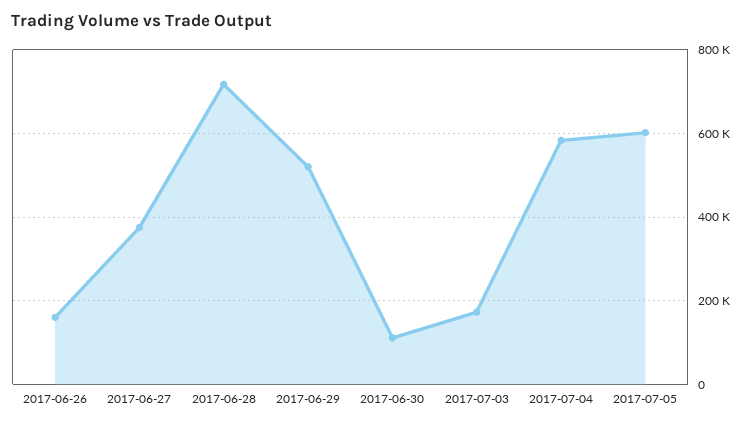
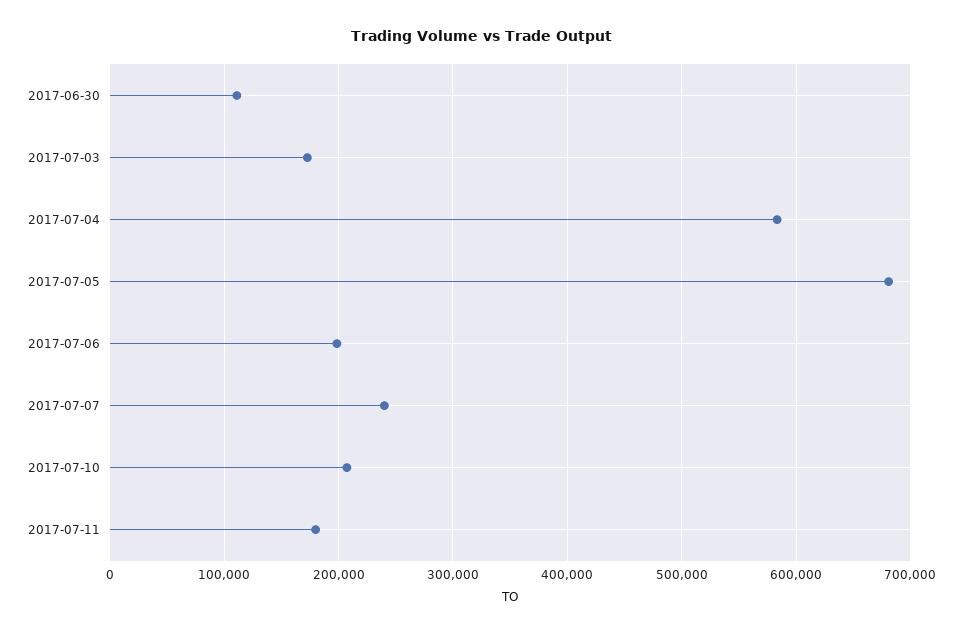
2017-06-26: 160000 -> none
2017-06-27: 380000 -> none
2017-06-28: 720000 -> none
2017-06-29: 520000 -> none
2017-07-05: 600000 -> 680000
2017-07-06: none -> 200000
2017-07-07: none -> 240000
2017-07-10: none -> 210000
2017-07-11: none -> 180000

